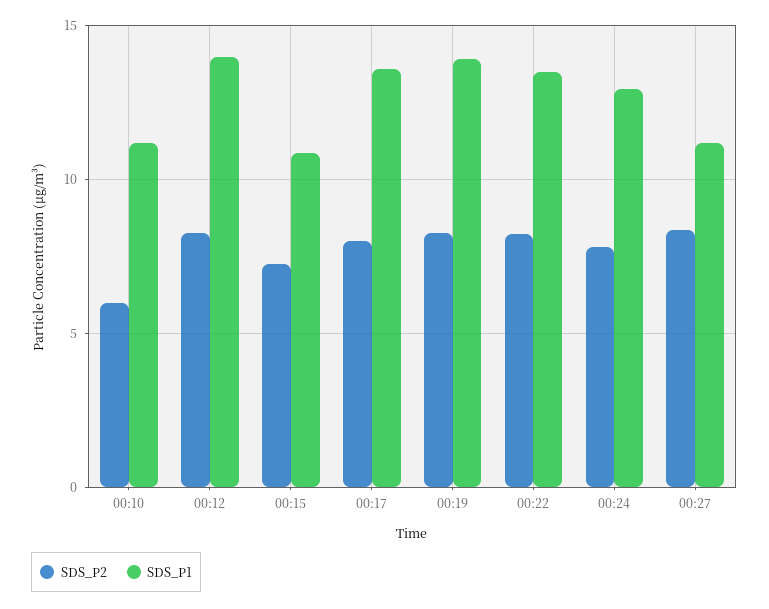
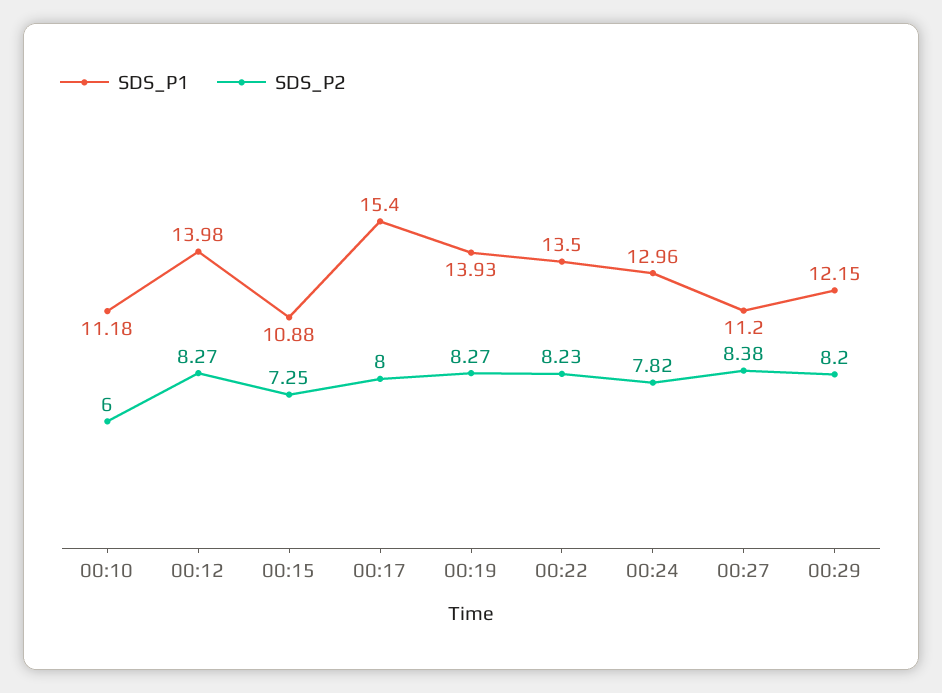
SDS_P1, 00:17: 13.5 -> 15.4
SDS_P1, 00:29: none -> 12.15
SDS_P2, 00:29: none -> 8.2

